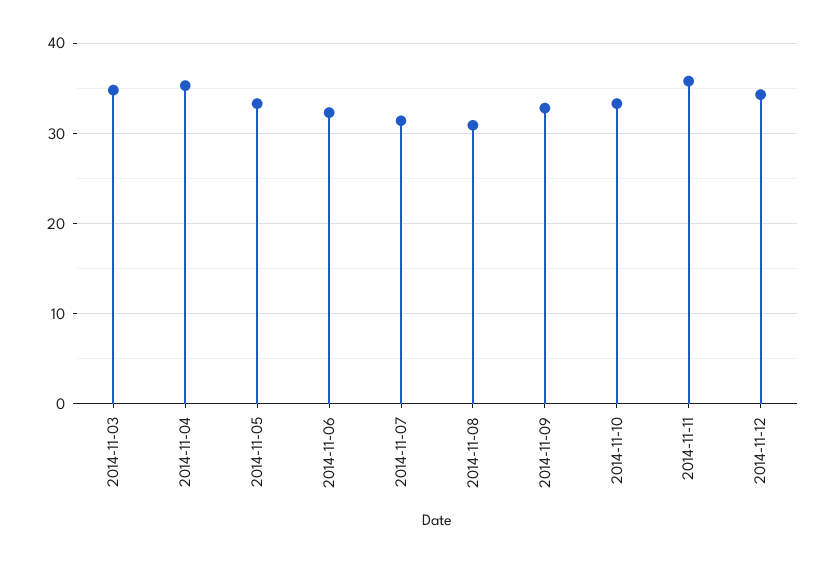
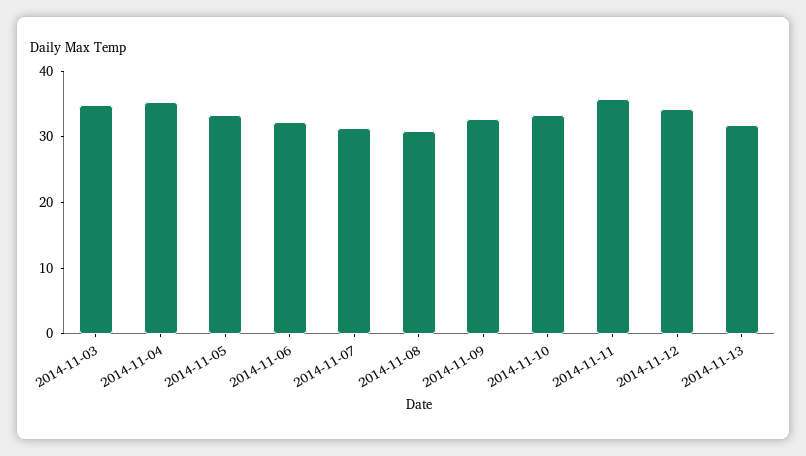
2014-11-13: none -> 32

